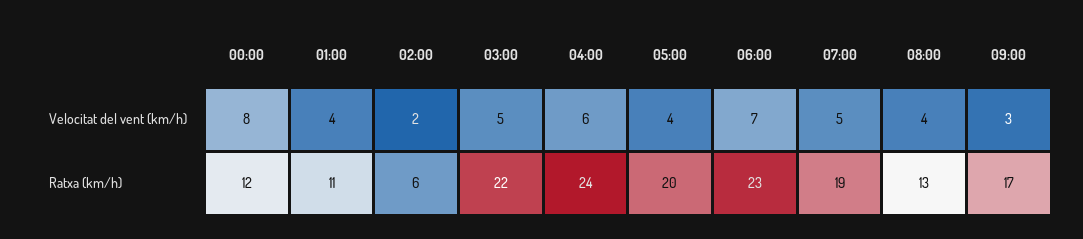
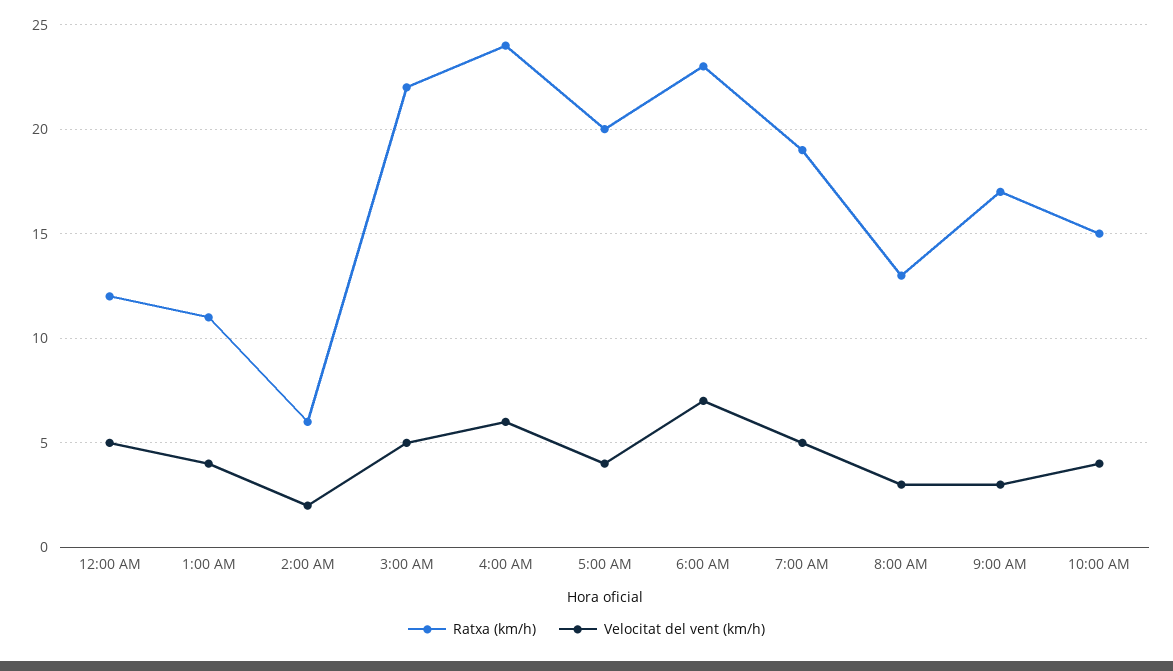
Velocitat del vent (km/h), 00:00: 8 -> 5
Velocitat del vent (km/h), 08:00: 4 -> 3
Ratxa (km/h), 10:00 AM: none -> 15
Velocitat del vent (km/h), 10:00 AM: none -> 4

